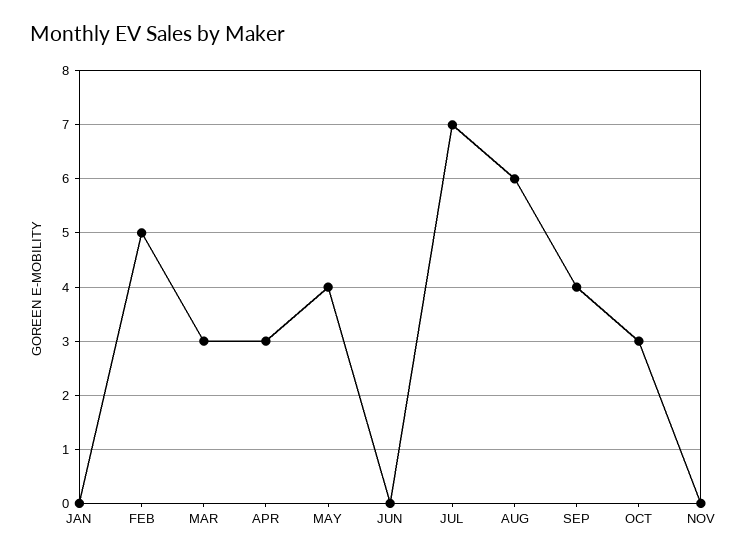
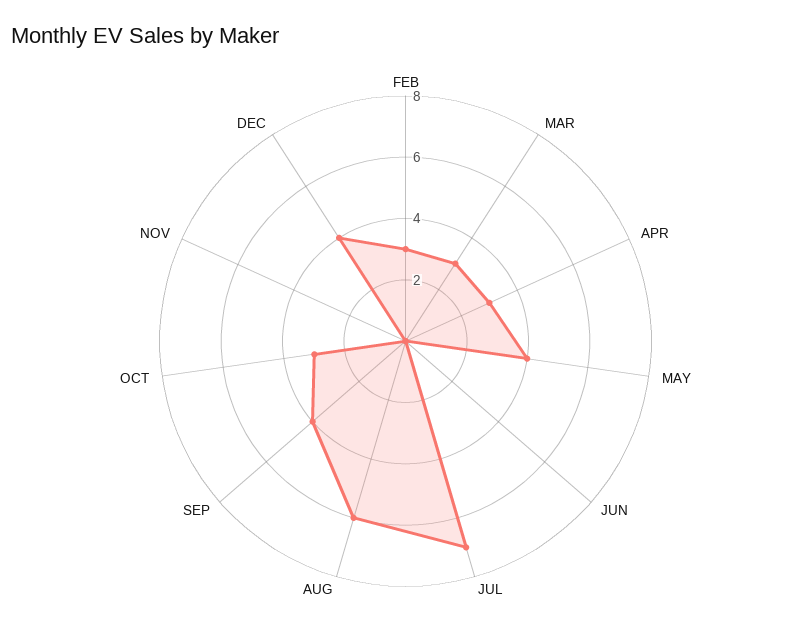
JAN: 0 -> none
FEB: 5 -> 3
DEC: none -> 4

